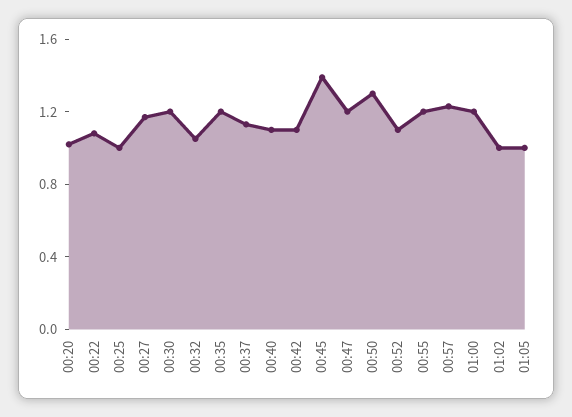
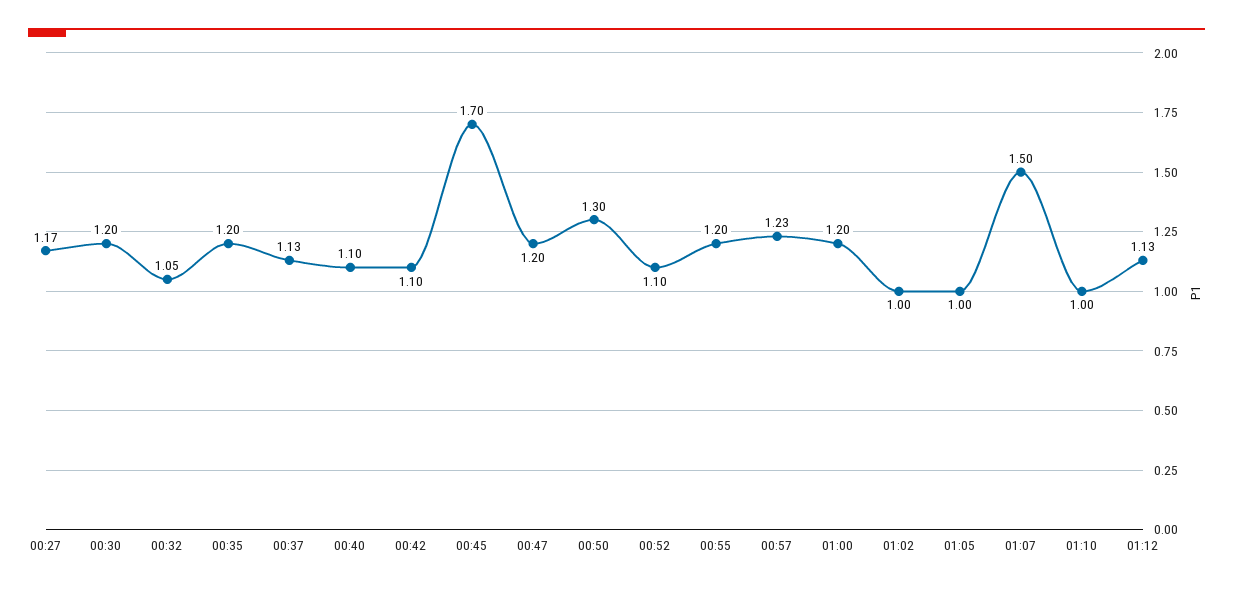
00:20: 1 -> none
00:22: 1.1 -> none
00:25: 1 -> none
00:45: 1.4 -> 1.7
01:07: none -> 1.5
01:10: none -> 1
01:12: none -> 1.13

